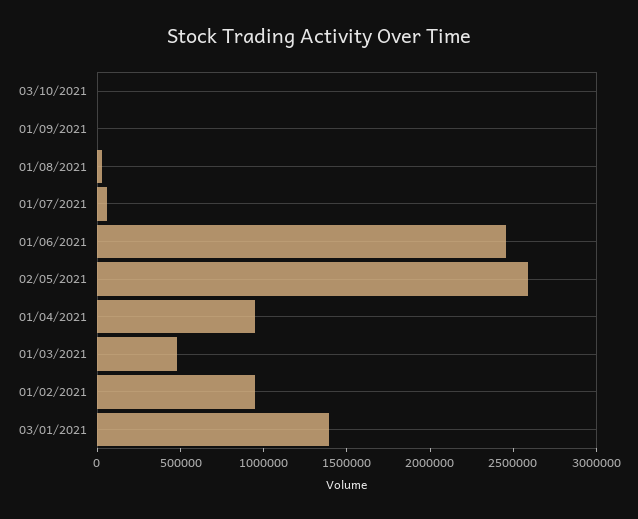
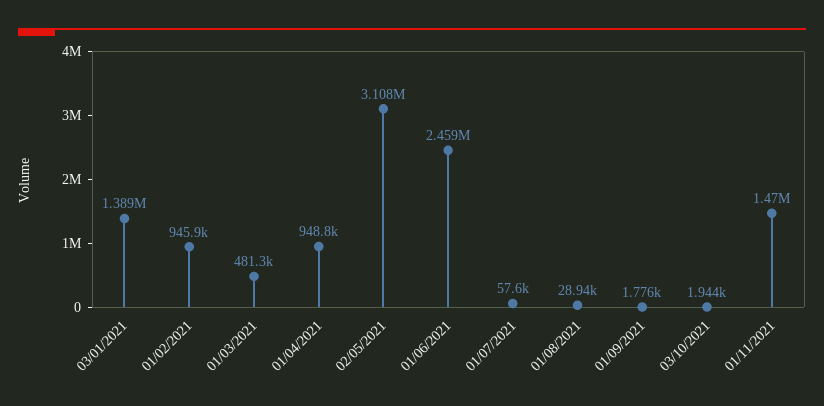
02/05/2021: 2600000 -> 3108000
01/11/2021: none -> 1470000

